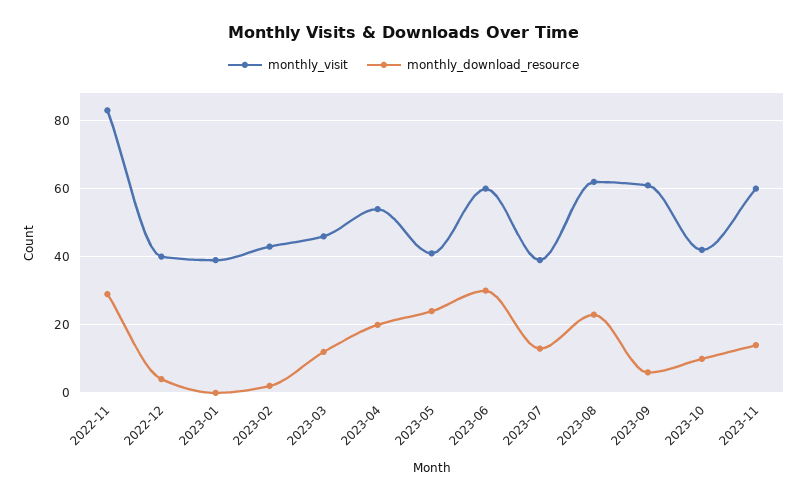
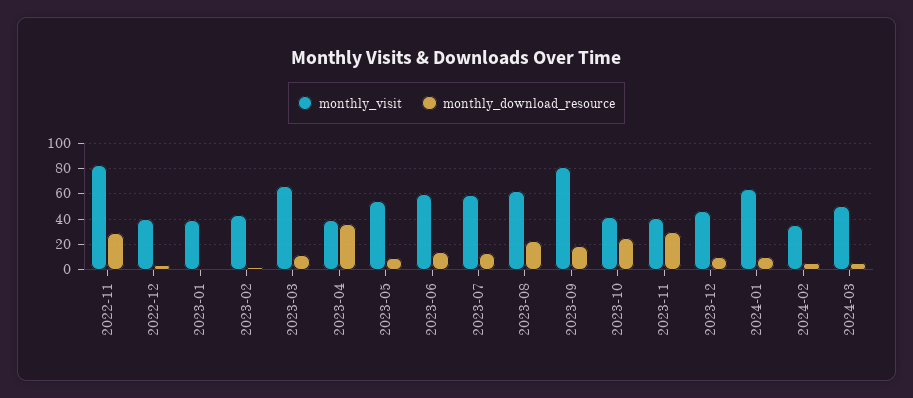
monthly_visit, 2023-03: 45 -> 65
monthly_visit, 2023-04: 55 -> 40
monthly_download_resource, 2023-04: 20 -> 35
monthly_visit, 2023-05: 40 -> 55
monthly_download_resource, 2023-05: 25 -> 10
monthly_download_resource, 2023-06: 30 -> 15
monthly_visit, 2023-07: 40 -> 60
monthly_visit, 2023-09: 60 -> 80
monthly_download_resource, 2023-09: 5 -> 20
monthly_download_resource, 2023-10: 10 -> 25
monthly_visit, 2023-11: 60 -> 40
monthly_download_resource, 2023-11: 15 -> 30
monthly_visit, 2023-12: none -> 45
monthly_download_resource, 2023-12: none -> 10
monthly_visit, 2024-01: none -> 65
monthly_download_resource, 2024-01: none -> 10
monthly_visit, 2024-02: none -> 35
monthly_download_resource, 2024-02: none -> 5
monthly_visit, 2024-03: none -> 50
monthly_download_resource, 2024-03: none -> 5

